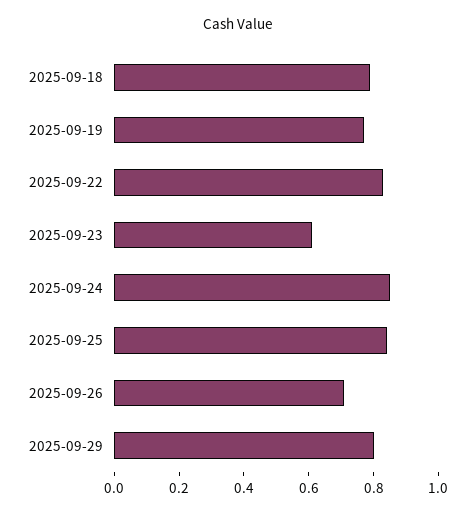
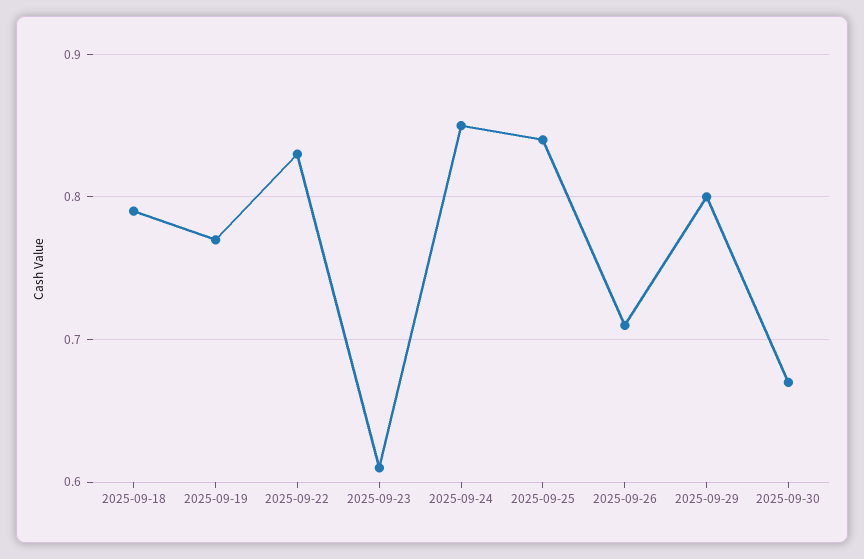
2025-09-30: none -> 0.67

